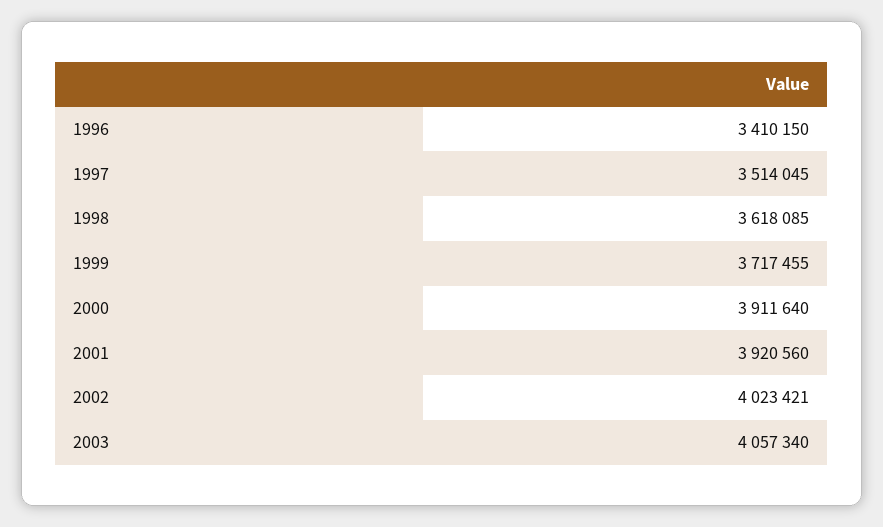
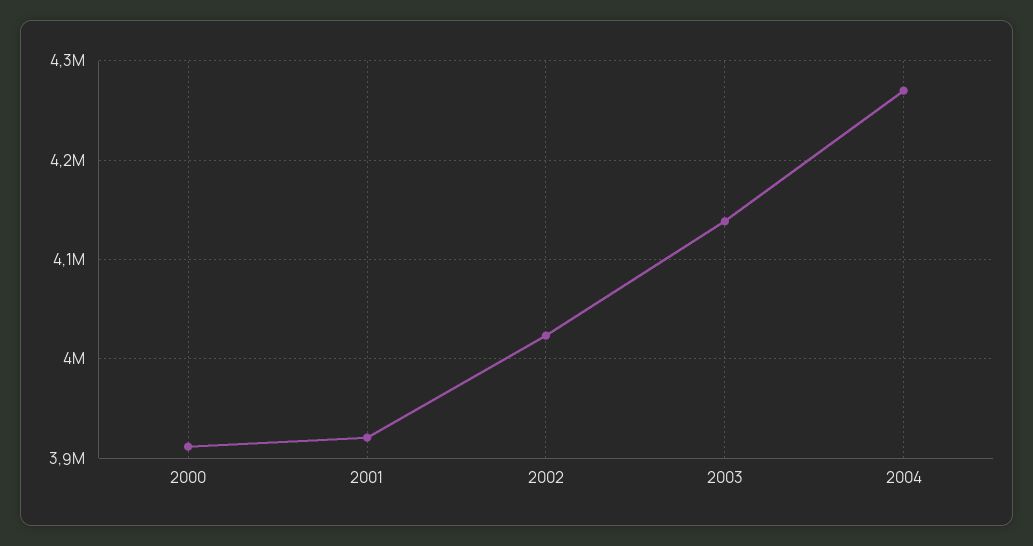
1996: 3410150 -> none
1997: 3514045 -> none
1998: 3618085 -> none
1999: 3717455 -> none
2003: 4057340 -> 4140000
2004: none -> 4270000

